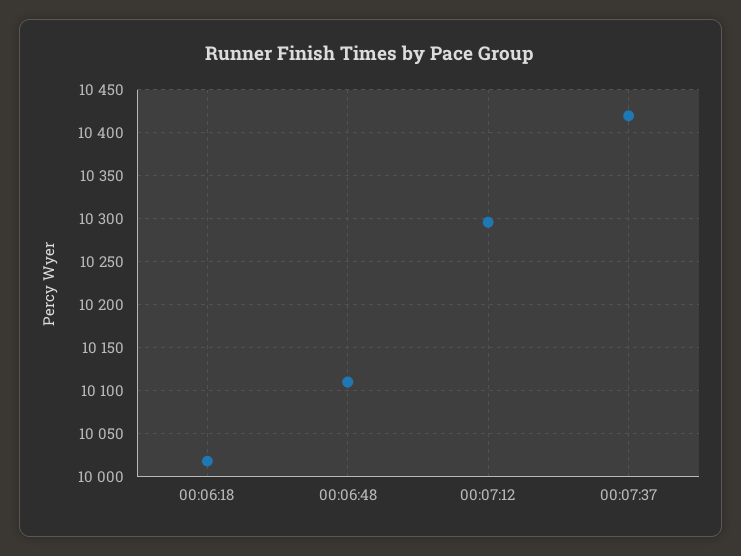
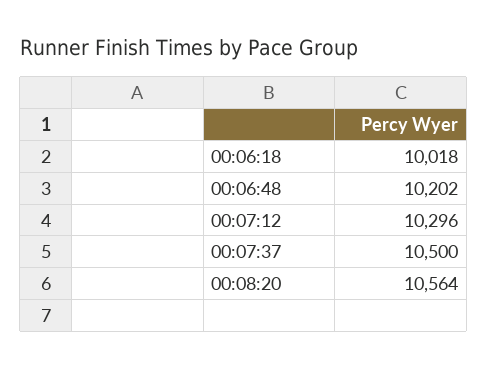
00:06:48: 10110 -> 10202
00:07:37: 10420 -> 10500
00:08:20: none -> 10564

